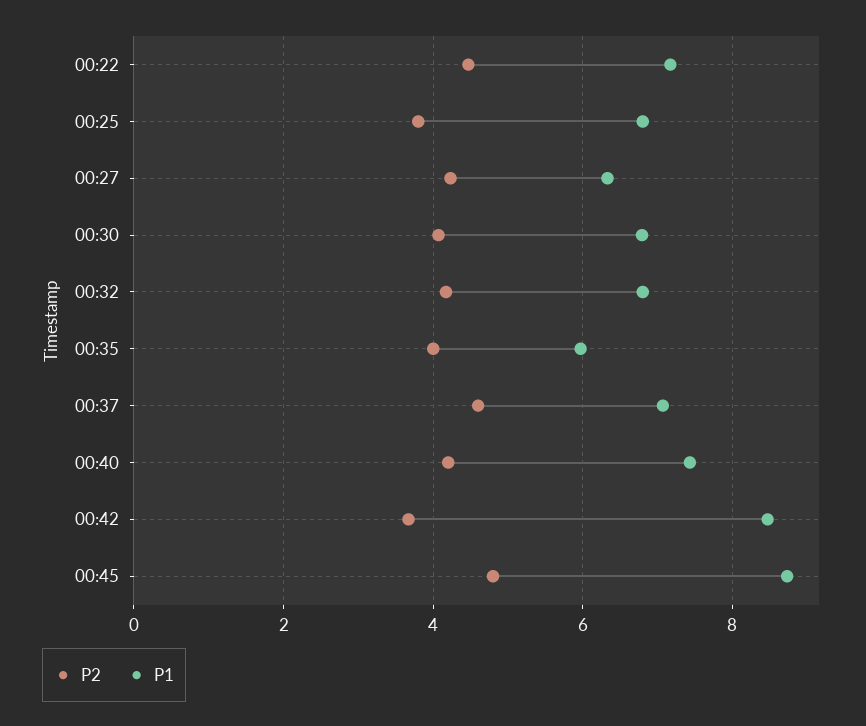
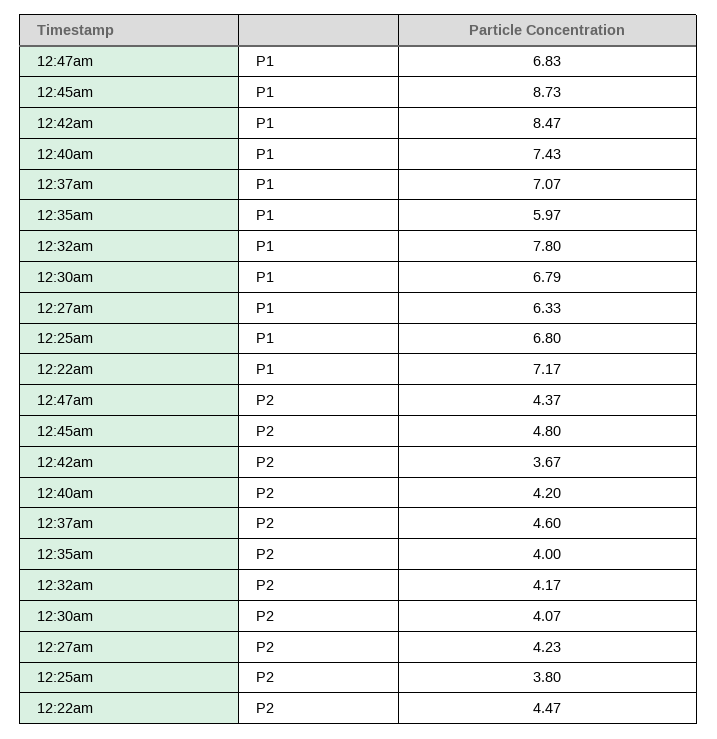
P1, 00:32: 6.8 -> 7.8
P1, 12:47am: none -> 6.83
P2, 12:47am: none -> 4.37

